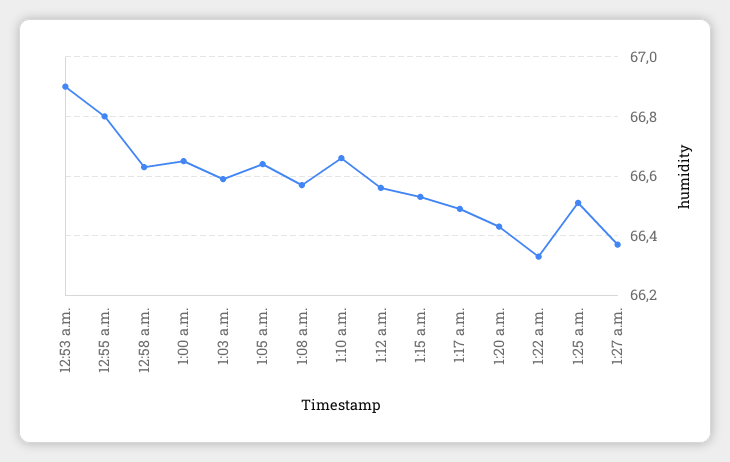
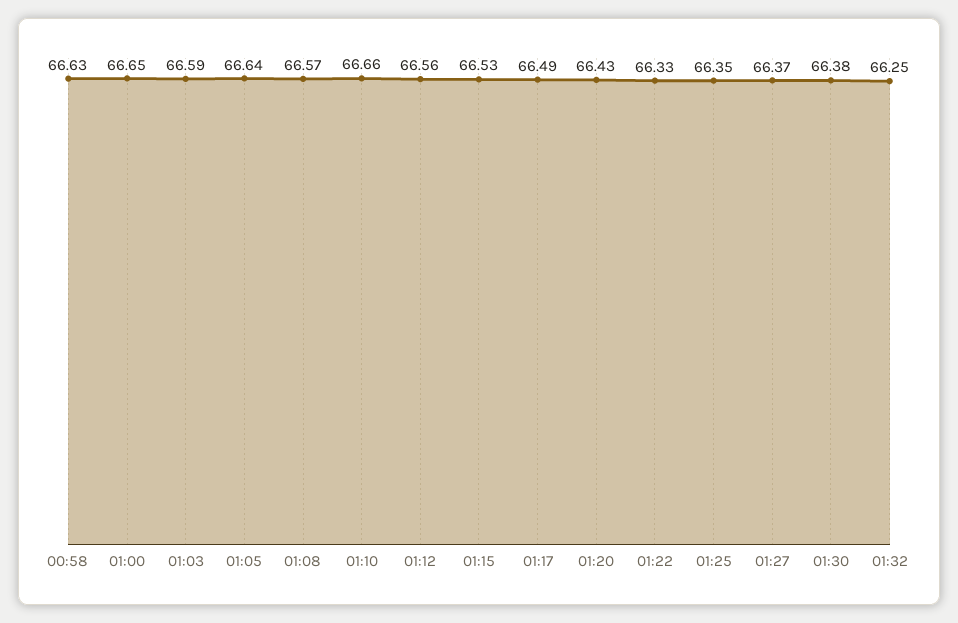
12:53 a.m.: 66.9 -> none
12:55 a.m.: 66.8 -> none
1:25 a.m.: 66.5 -> 66.35
01:30: none -> 66.38
01:32: none -> 66.25

